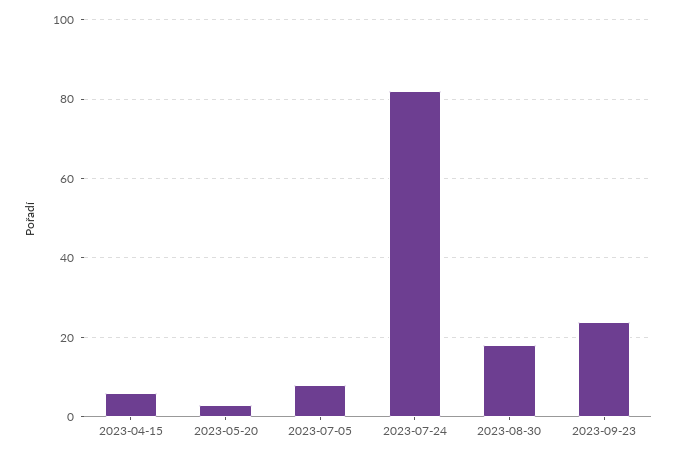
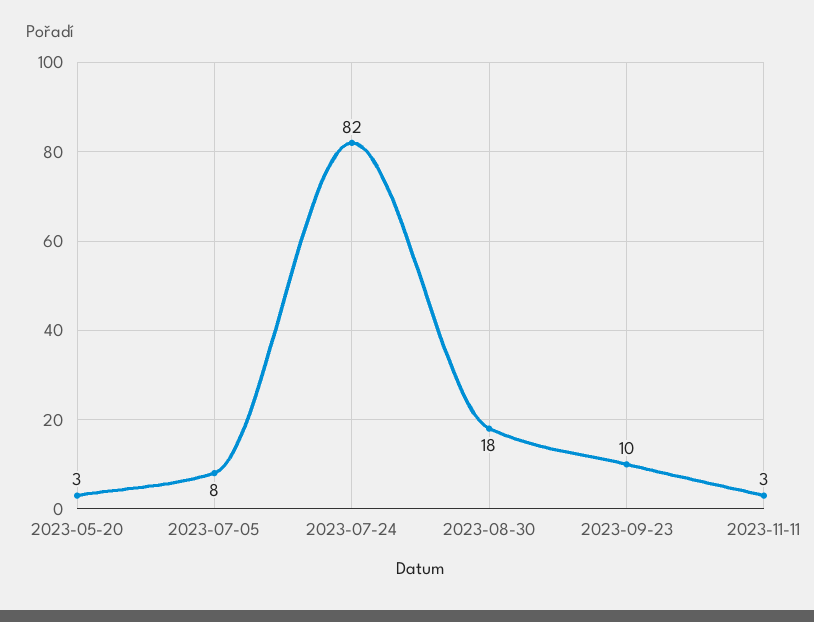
2023-04-15: 5 -> none
2023-09-23: 25 -> 10
2023-11-11: none -> 3

